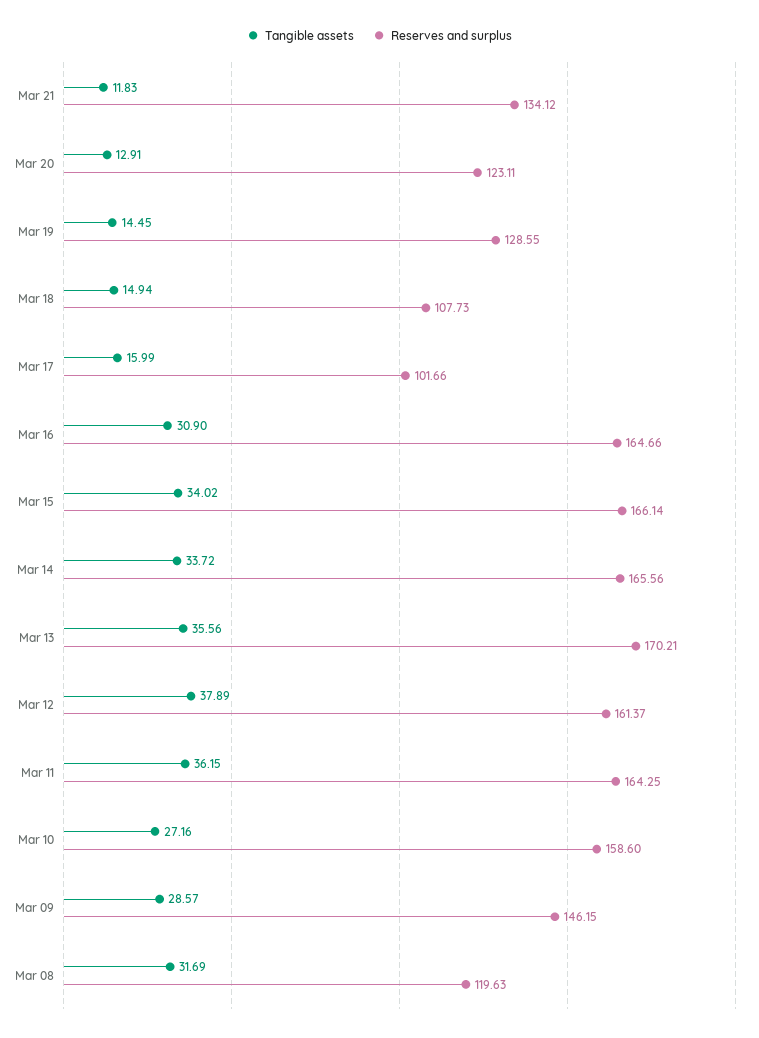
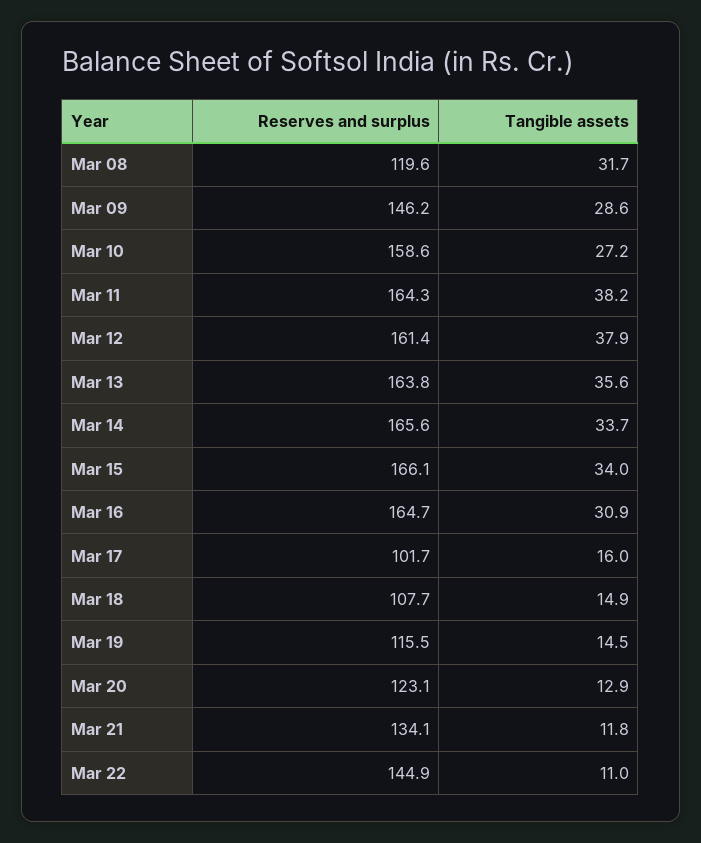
Reserves and surplus, Mar 19: 128.55 -> 115.5
Reserves and surplus, Mar 13: 170.21 -> 163.8
Tangible assets, Mar 11: 36.15 -> 38.2
Reserves and surplus, Mar 22: none -> 144.9
Tangible assets, Mar 22: none -> 11

